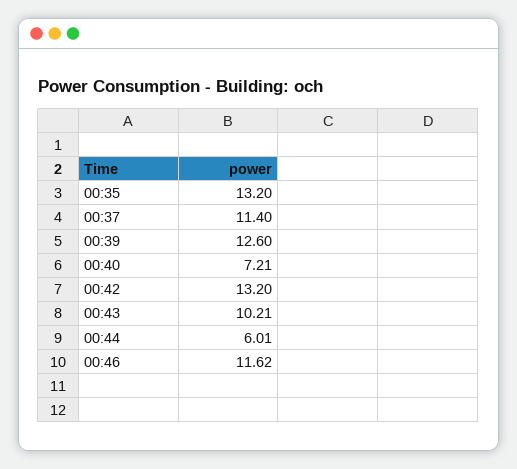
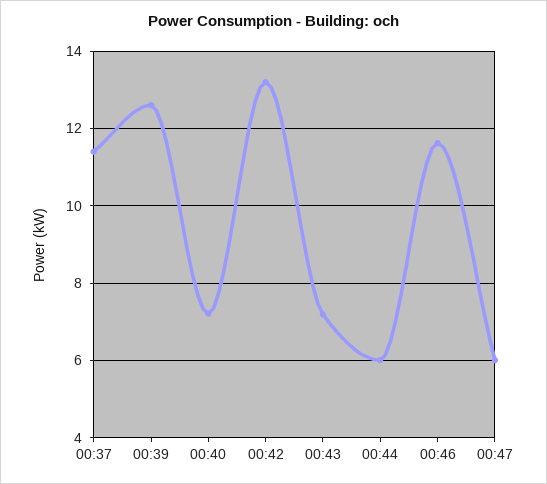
00:35: 13.2 -> none
00:43: 10.21 -> 7.2
00:47: none -> 6

